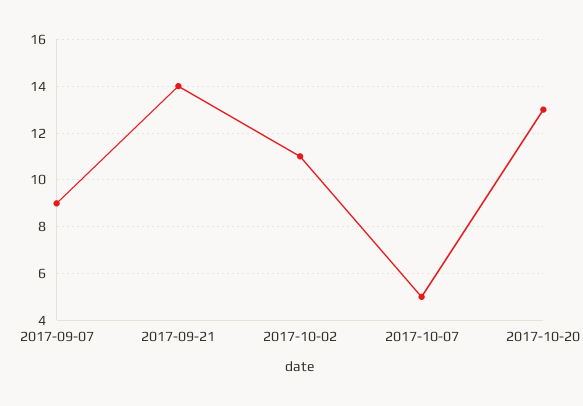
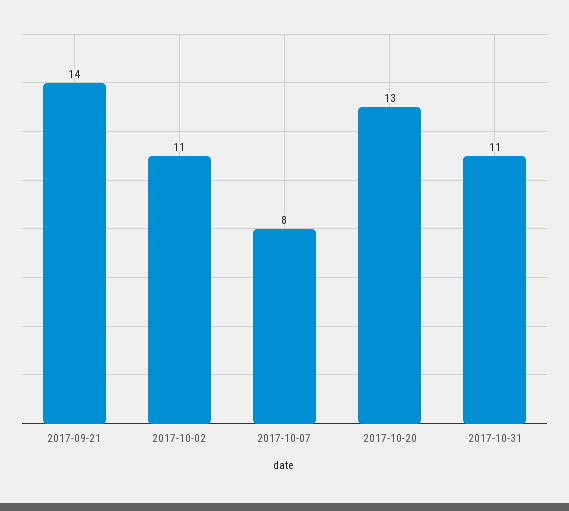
2017-09-07: 9 -> none
2017-10-07: 5 -> 8
2017-10-31: none -> 11

